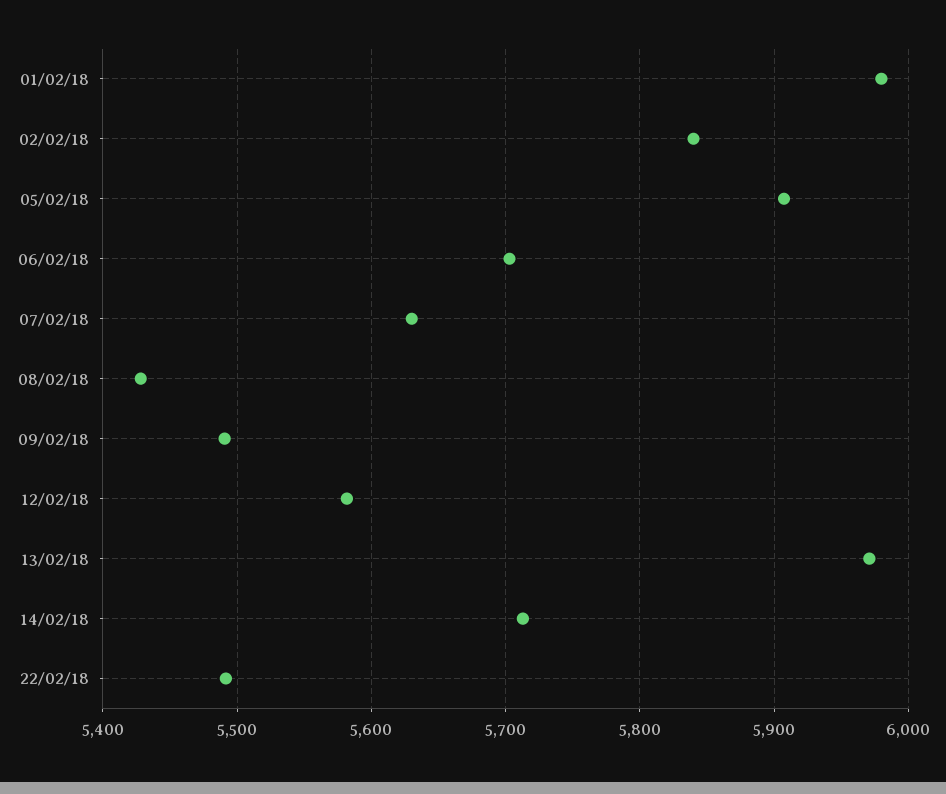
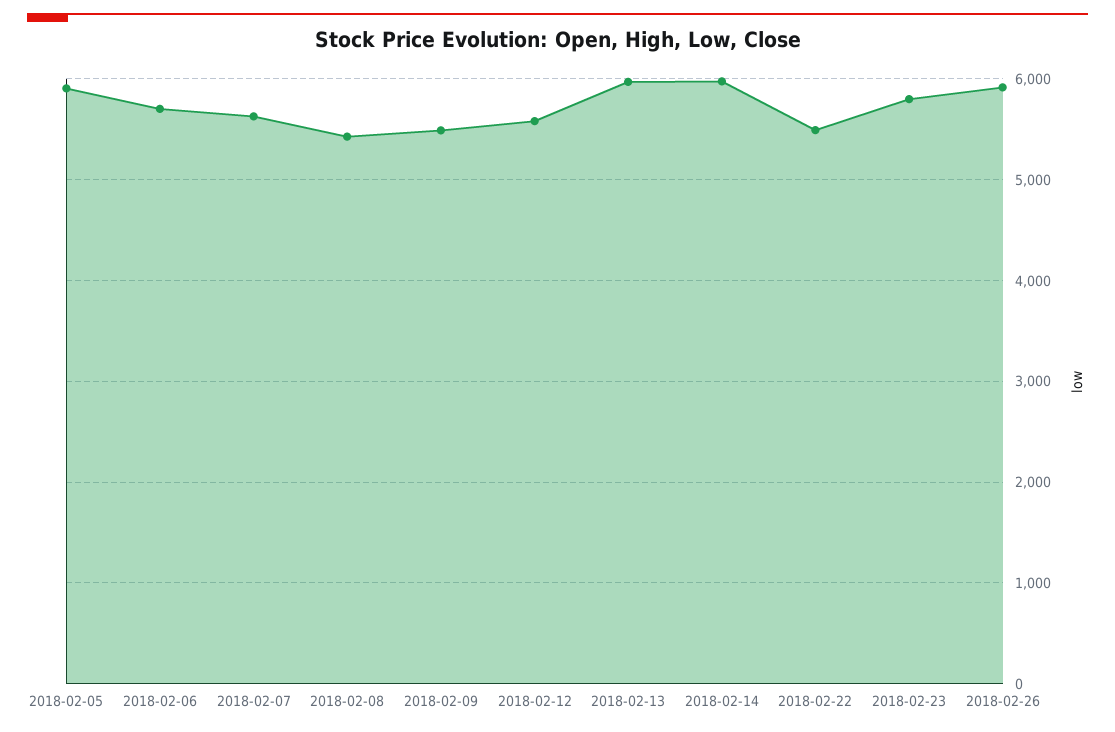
01/02/18: 5980 -> none
02/02/18: 5840 -> none
14/02/18: 5710 -> 6000
2018-02-23: none -> 5800
2018-02-26: none -> 5900

